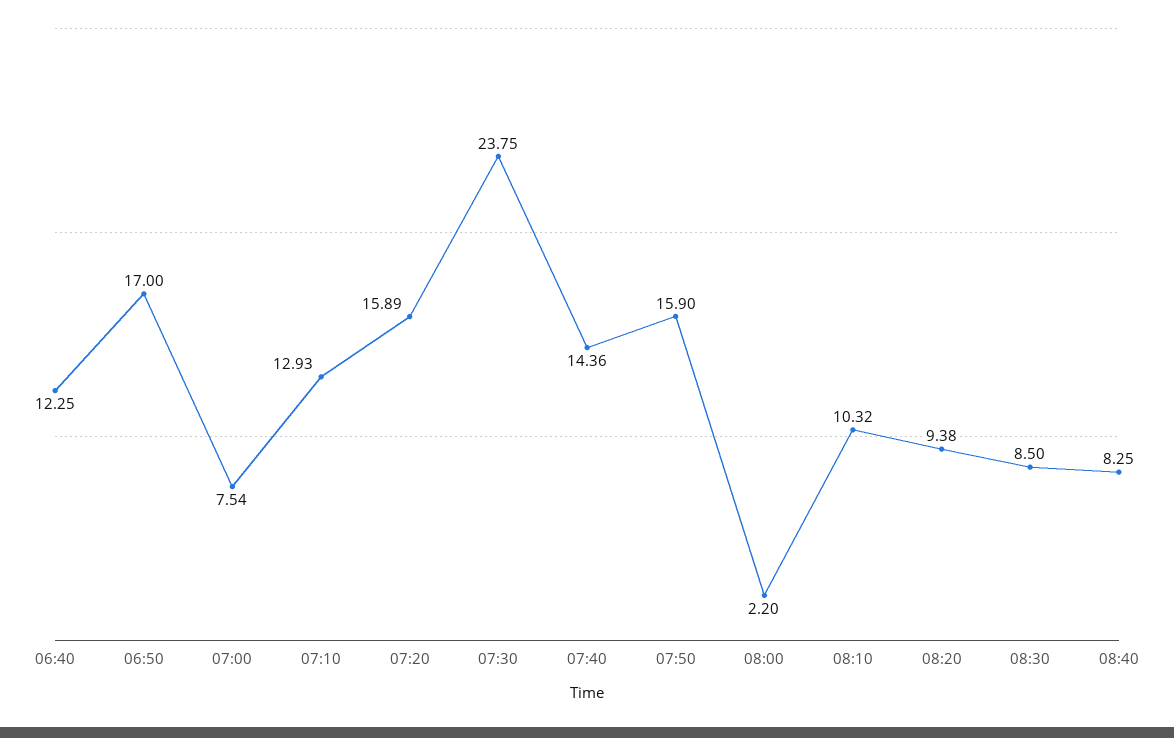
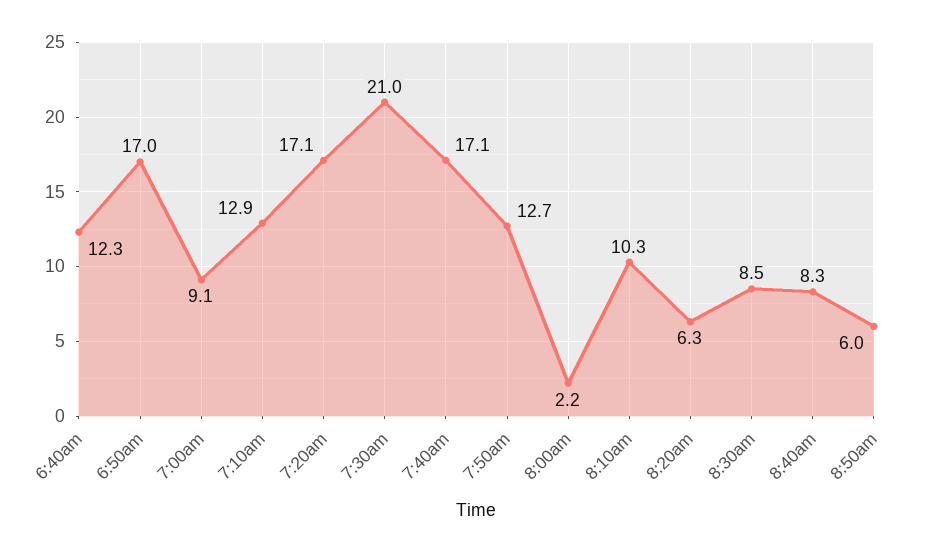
07:00: 7.54 -> 9.1
07:20: 15.89 -> 17.1
07:30: 23.75 -> 21
07:40: 14.36 -> 17.1
07:50: 15.9 -> 12.7
08:20: 9.38 -> 6.3
8:50am: none -> 6

